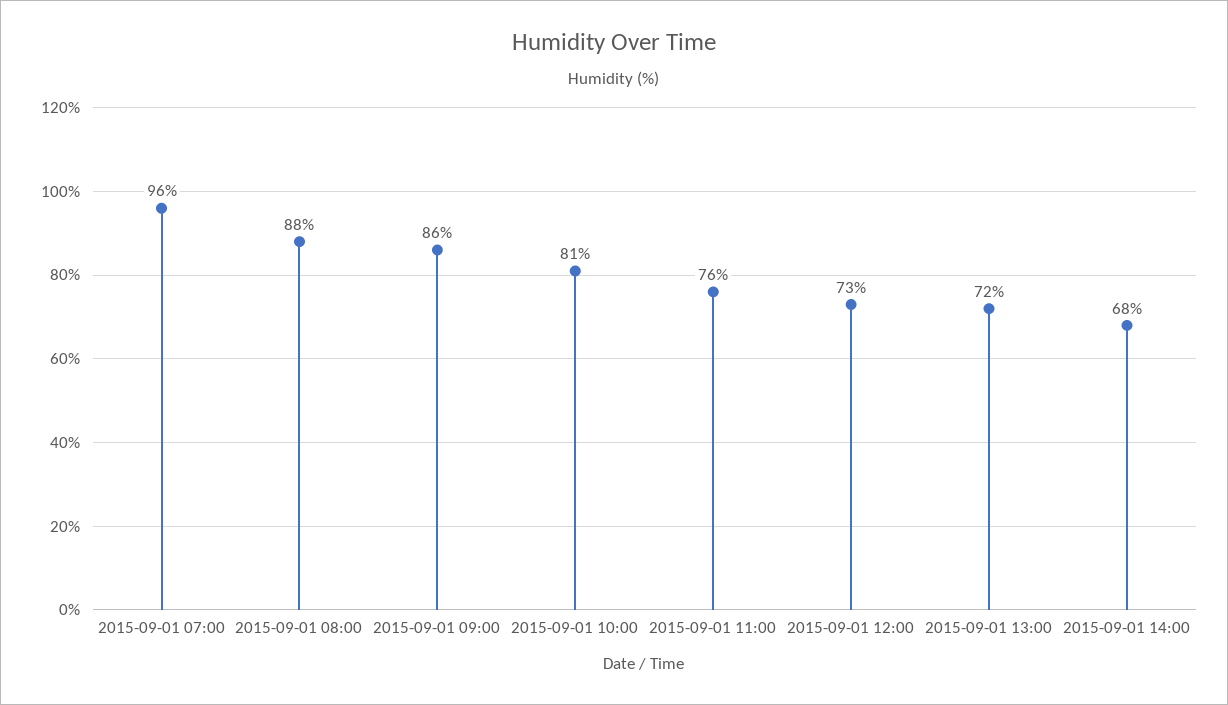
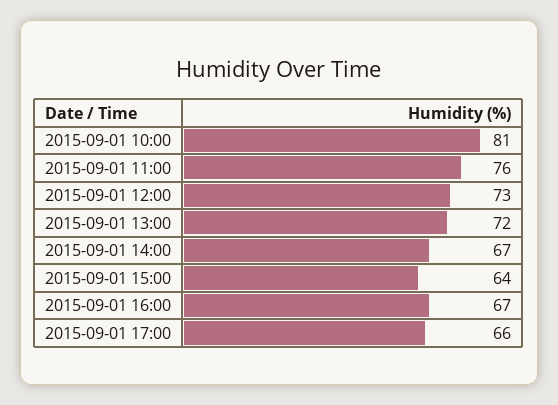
2015-09-01 07:00: 96 -> none
2015-09-01 08:00: 88 -> none
2015-09-01 09:00: 86 -> none
2015-09-01 14:00: 68 -> 67
2015-09-01 15:00: none -> 64
2015-09-01 16:00: none -> 67
2015-09-01 17:00: none -> 66

